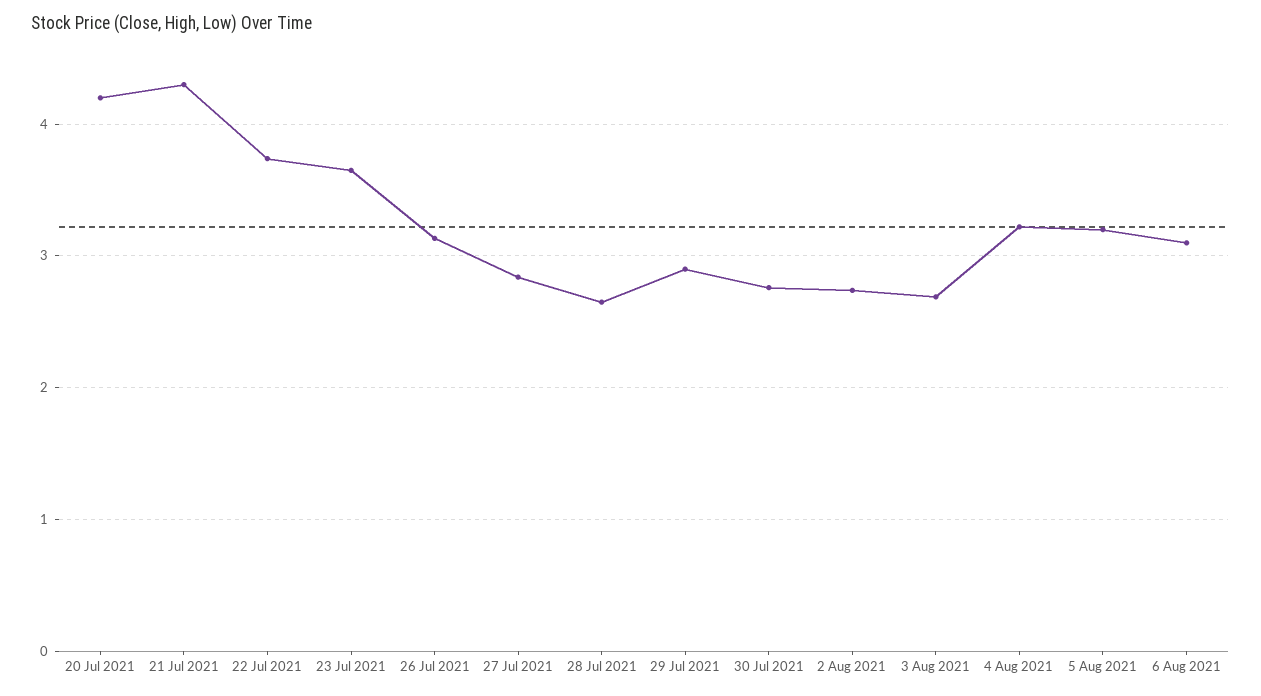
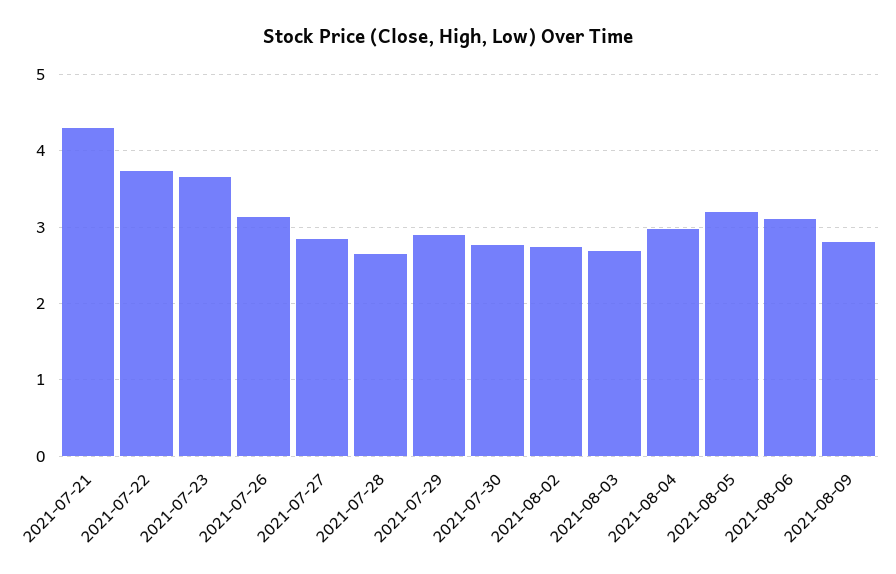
20 Jul 2021: 4.2 -> none
4 Aug 2021: 3.2 -> 3
2021-08-09: none -> 2.8

